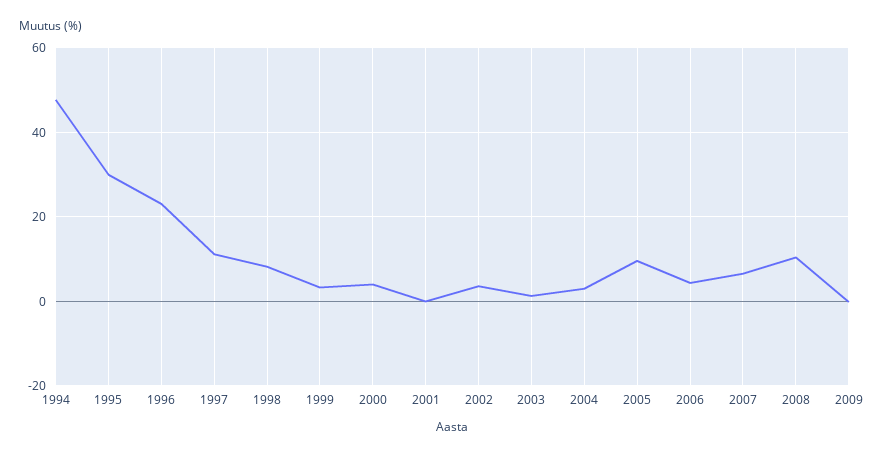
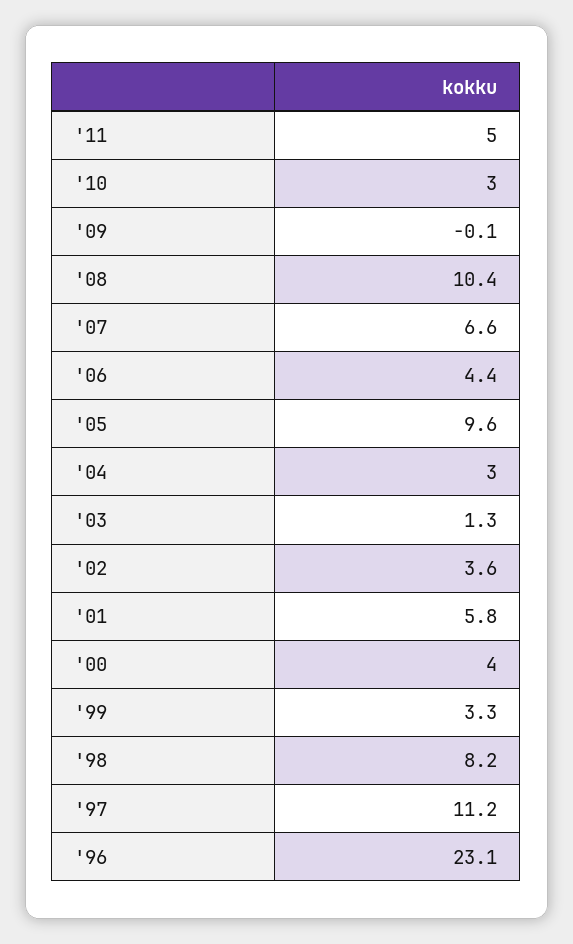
1994: 48 -> none
1995: 30 -> none
2001: 0 -> 5.8
'11: none -> 5
'10: none -> 3

